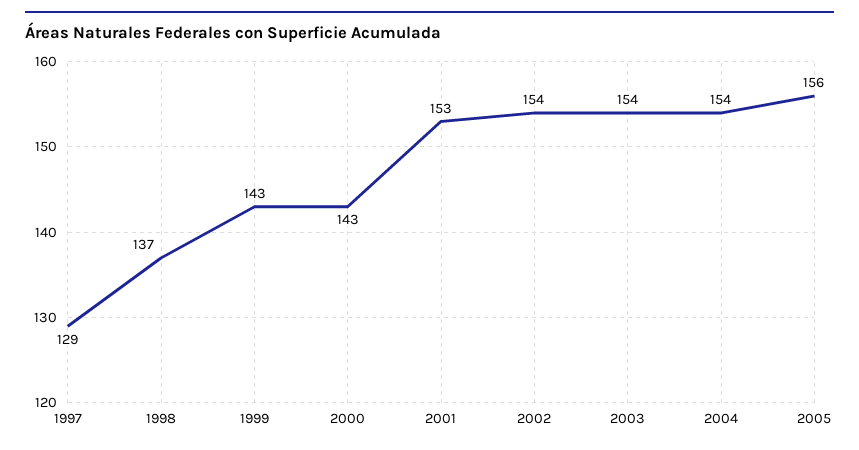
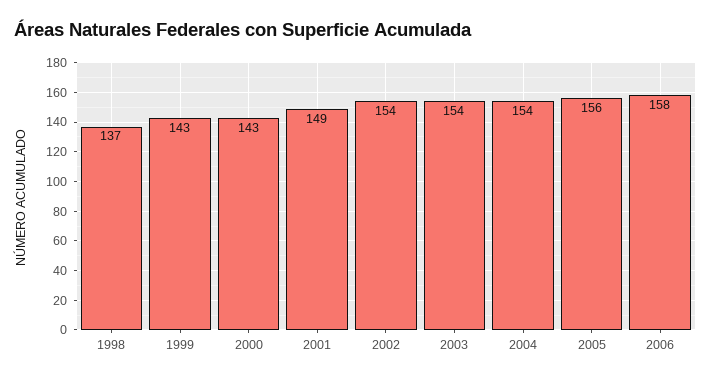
1997: 129 -> none
2001: 153 -> 149
2006: none -> 158

